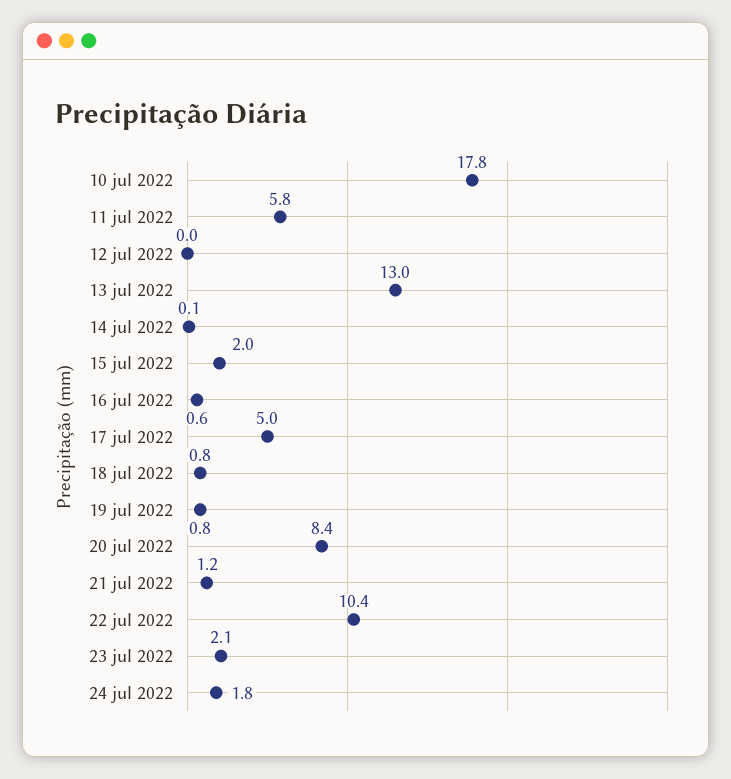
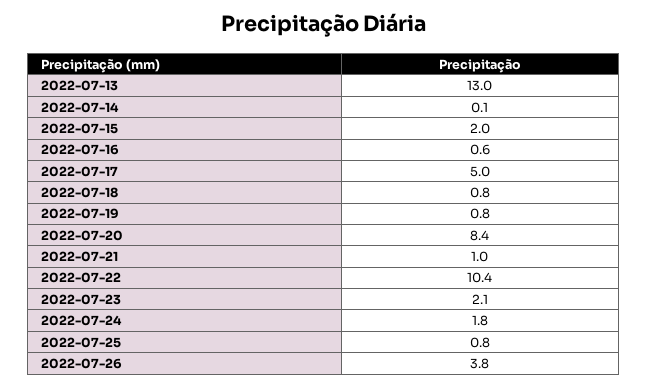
10 jul 2022: 17.8 -> none
11 jul 2022: 5.8 -> none
12 jul 2022: 0 -> none
21 jul 2022: 1.2 -> 1
2022-07-25: none -> 0.8
2022-07-26: none -> 3.8

